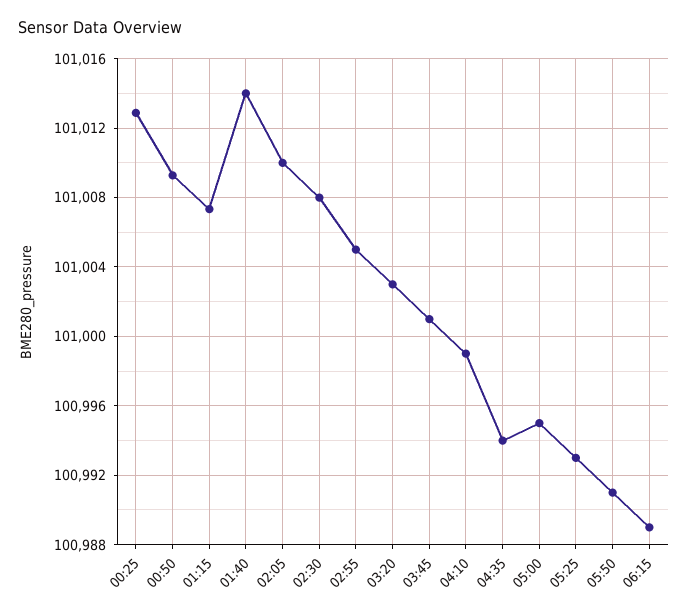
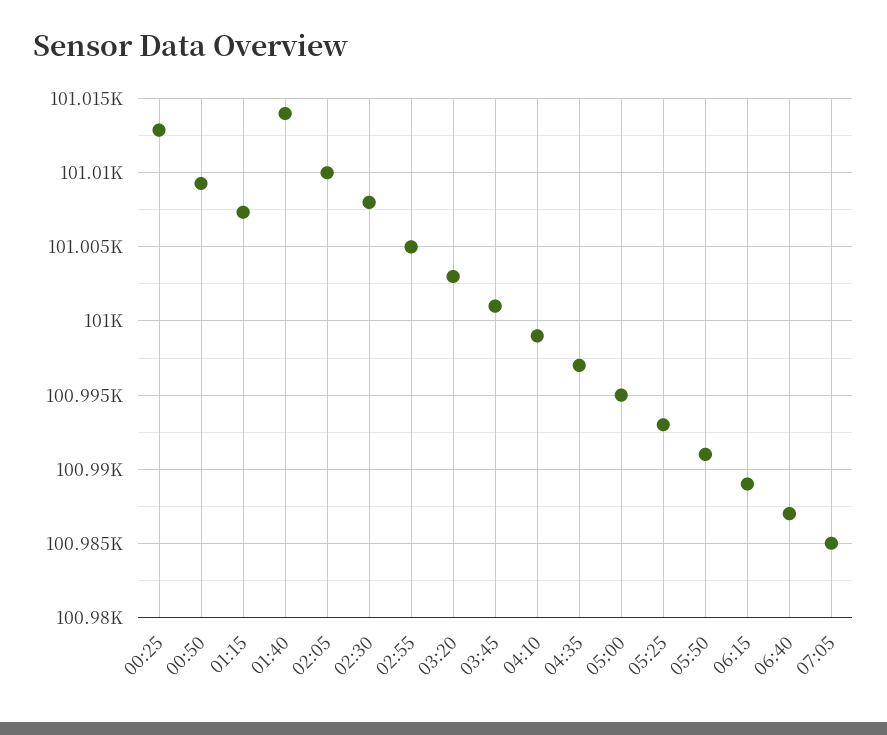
04:35: 100994 -> 100997
06:40: none -> 100987
07:05: none -> 100985

